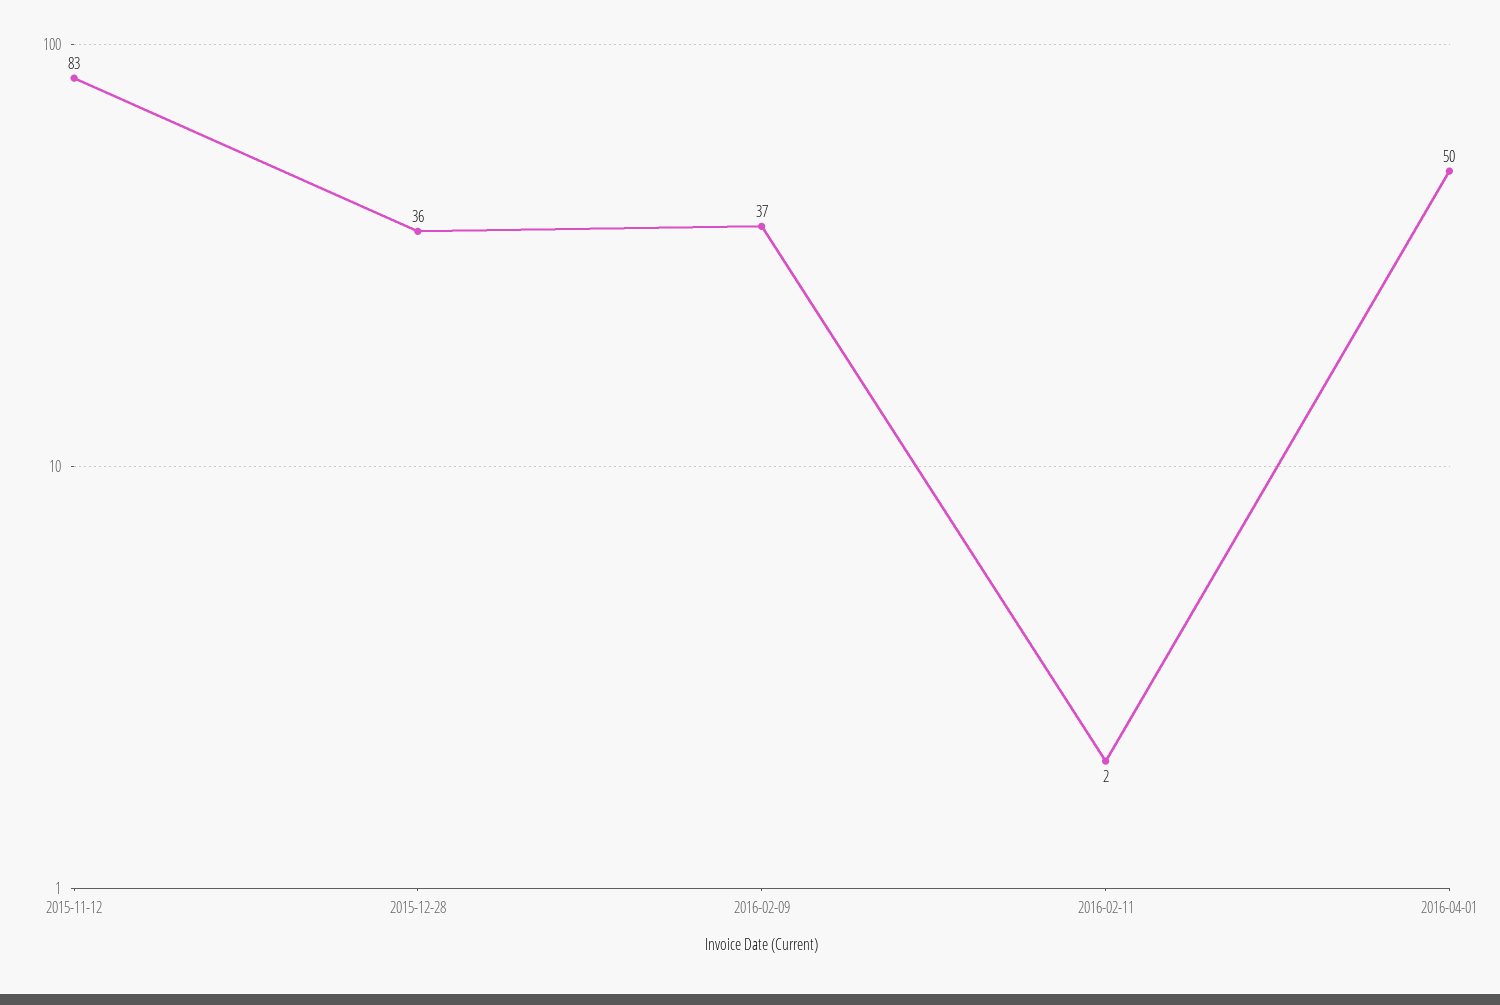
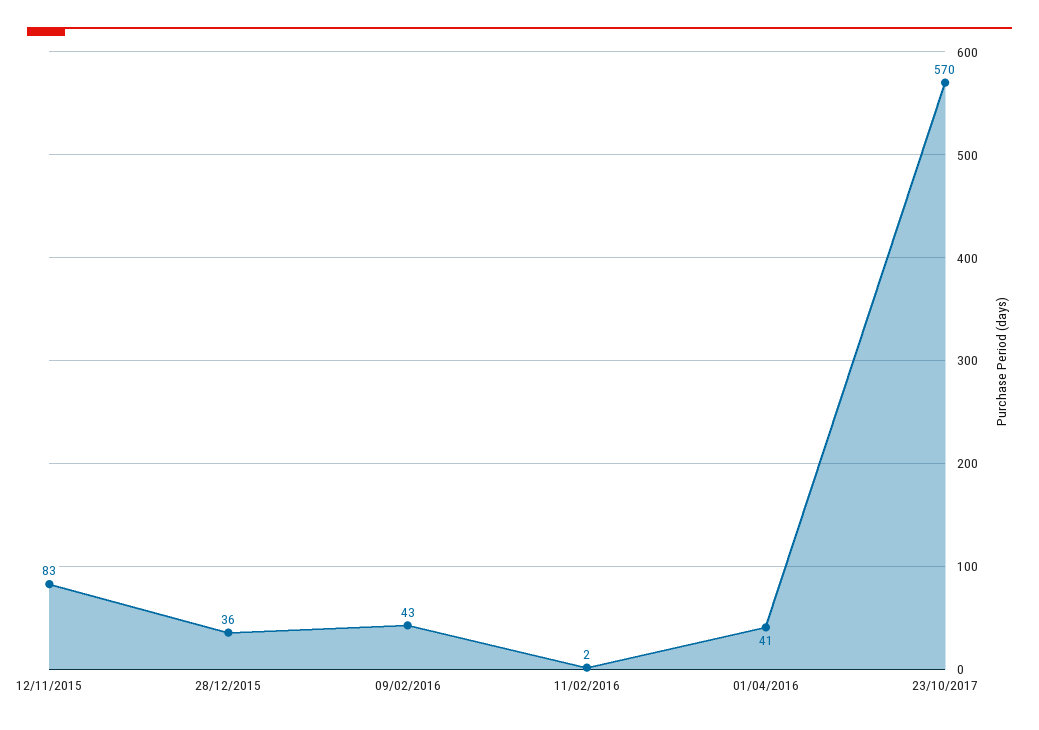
2016-02-09: 37 -> 43
2016-04-01: 50 -> 41
23/10/2017: none -> 570

